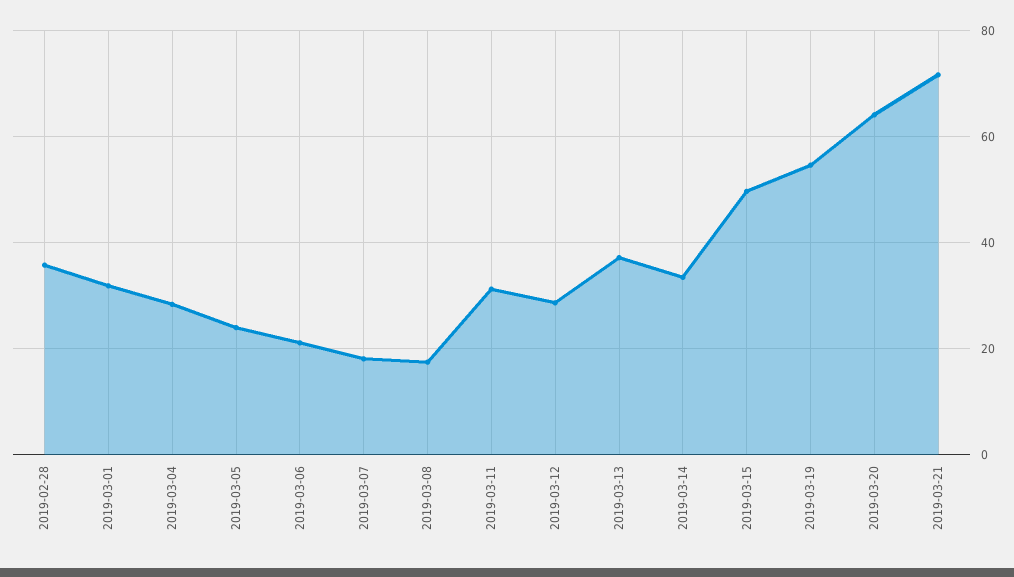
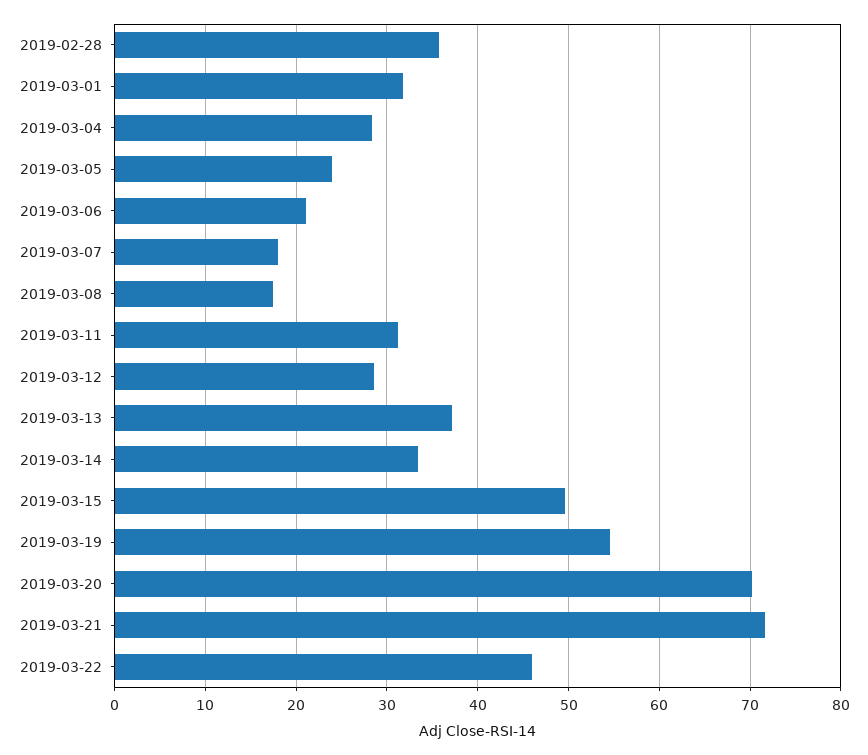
2019-03-20: 64 -> 70
2019-03-22: none -> 46

